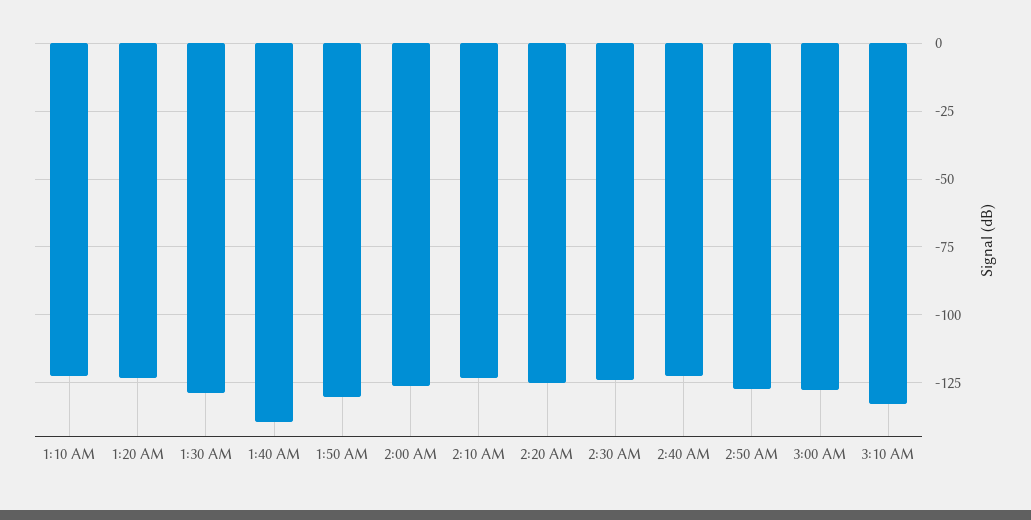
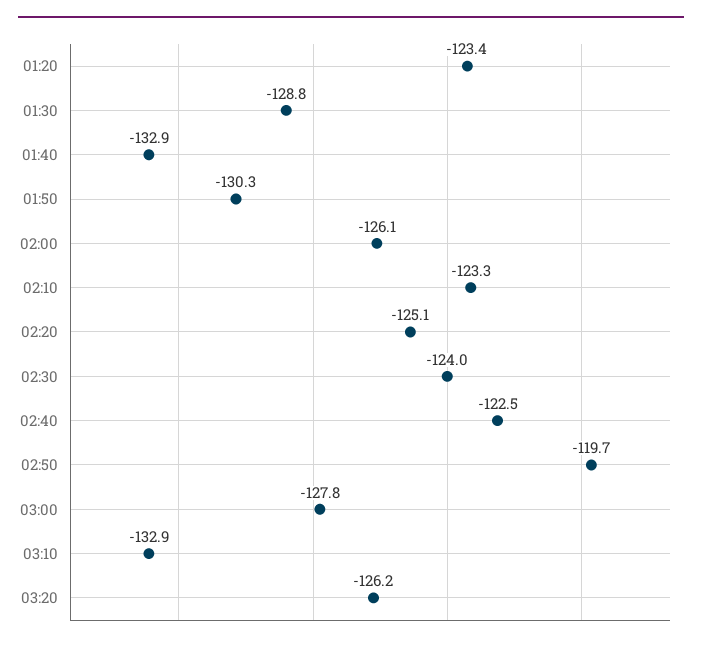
1:10 AM: -122.5 -> none
1:40 AM: -140 -> -132.9
2:50 AM: -127.5 -> -119.7
03:20: none -> -126.2

